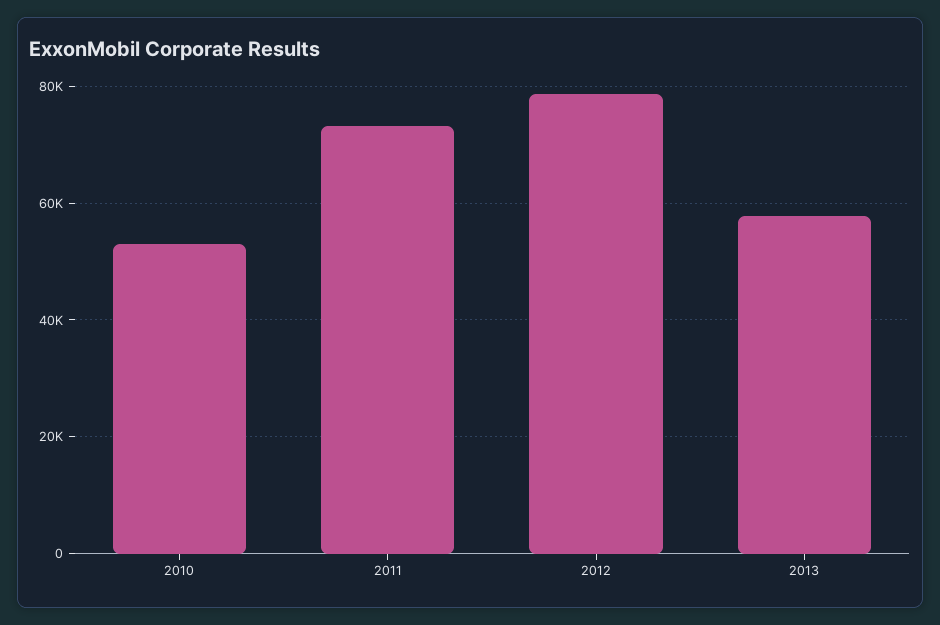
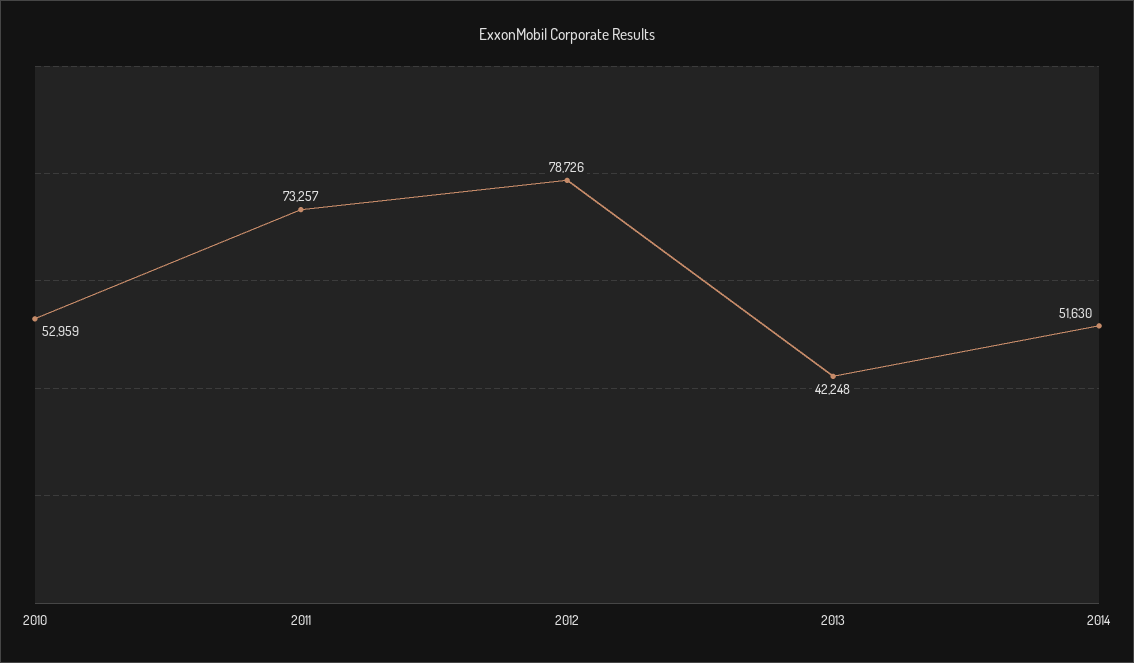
2013: 58000 -> 42248
2014: none -> 51630

